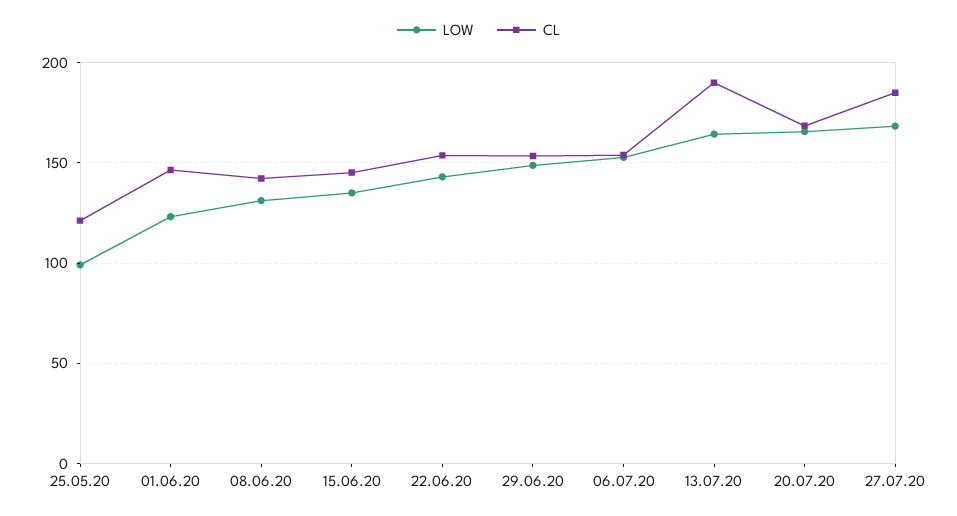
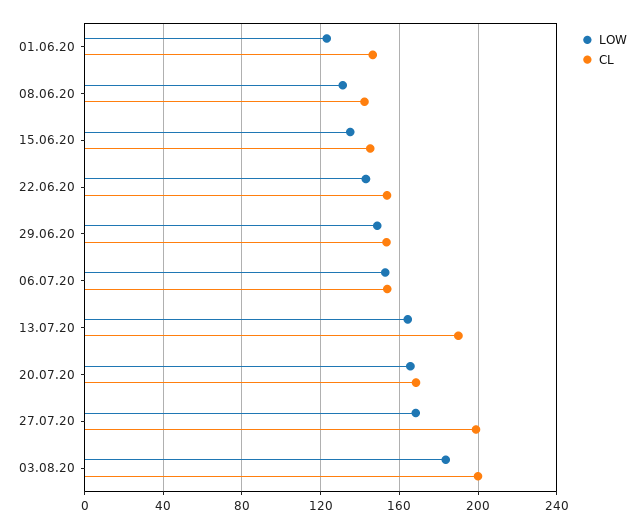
LOW, 25.05.20: 100 -> none
CL, 25.05.20: 120 -> none
CL, 27.07.20: 185 -> 200
LOW, 03.08.20: none -> 185
CL, 03.08.20: none -> 200

